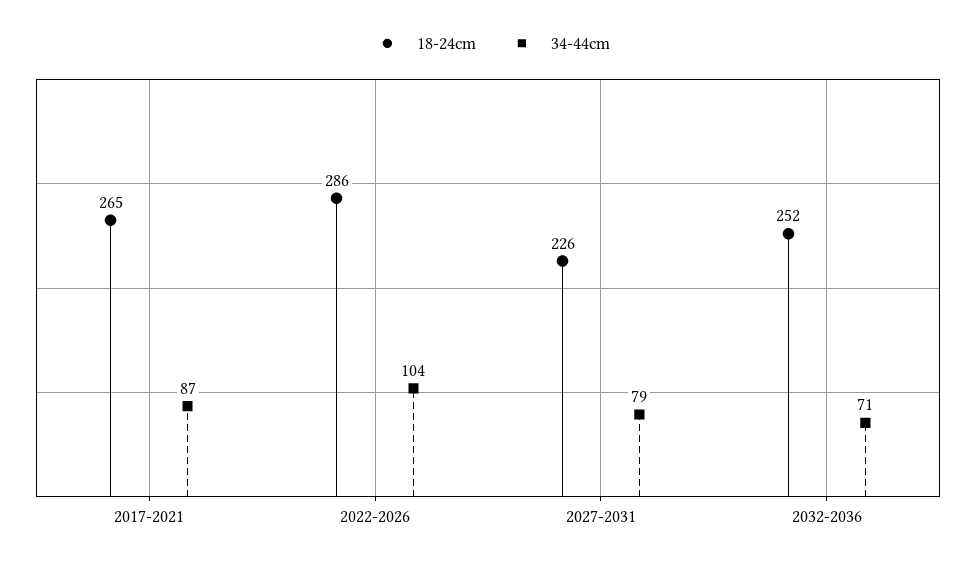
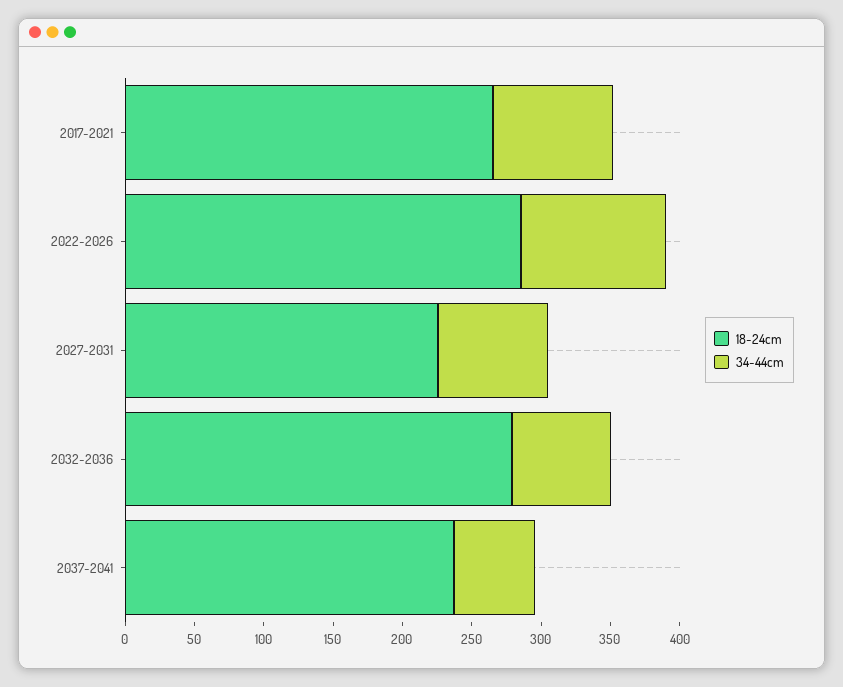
18-24cm, 2032-2036: 252 -> 280
18-24cm, 2037-2041: none -> 240
34-44cm, 2037-2041: none -> 60

